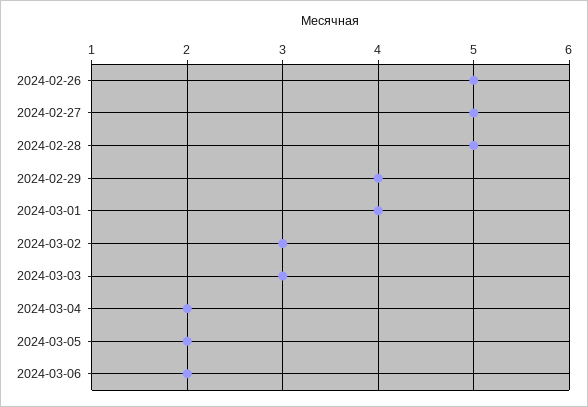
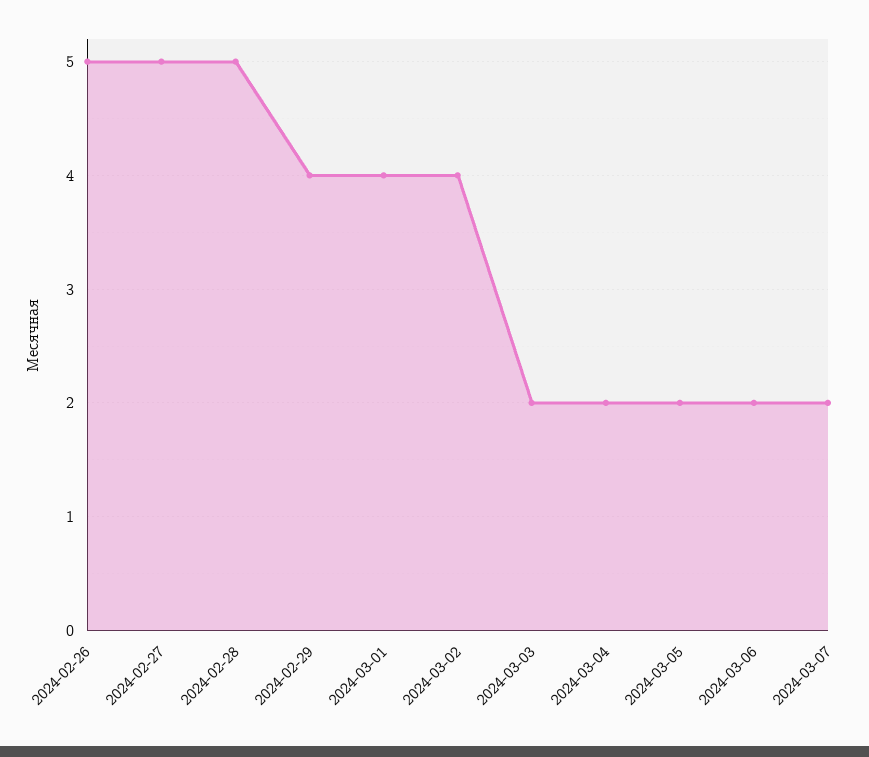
2024-03-02: 3 -> 4
2024-03-03: 3 -> 2
2024-03-07: none -> 2

